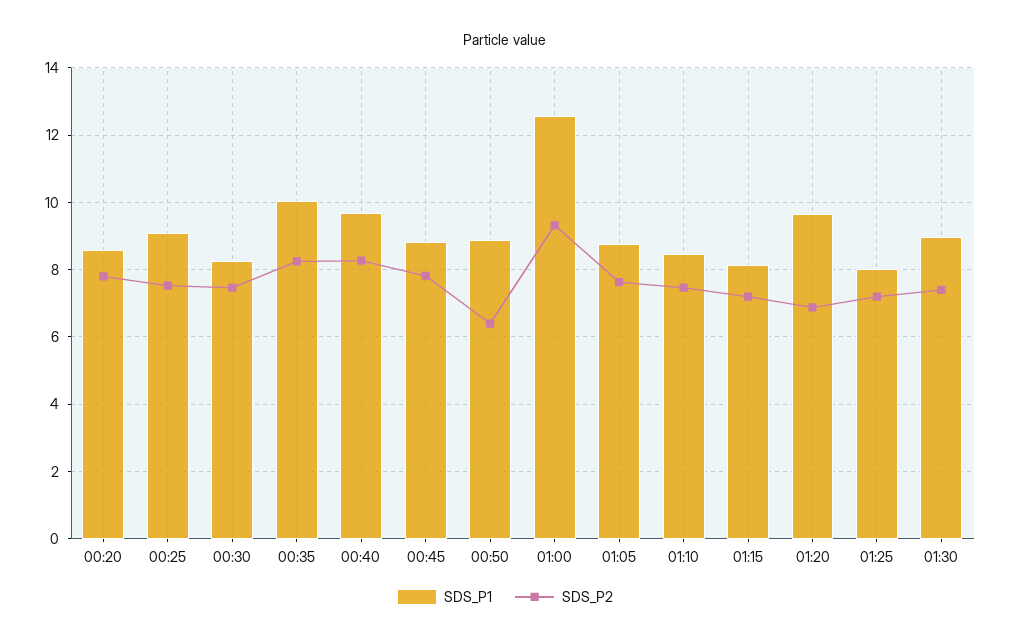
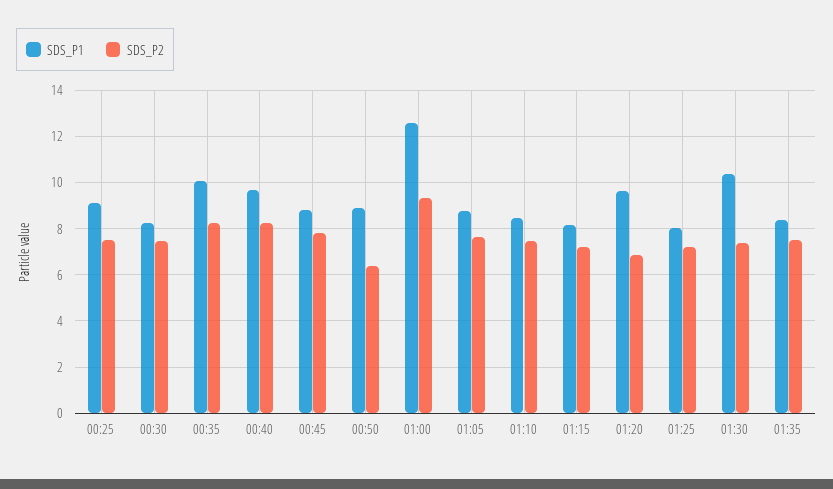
SDS_P1, 00:20: 8.6 -> none
SDS_P2, 00:20: 7.8 -> none
SDS_P1, 01:30: 9 -> 10.5
SDS_P1, 01:35: none -> 8.5
SDS_P2, 01:35: none -> 7.5

